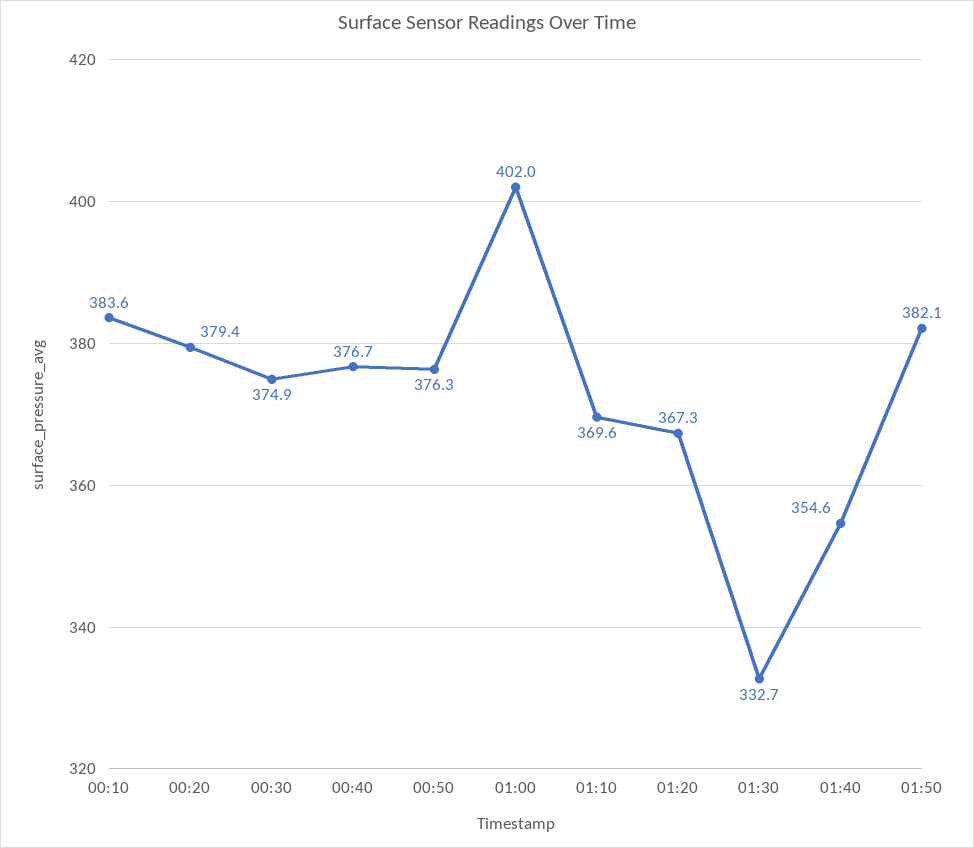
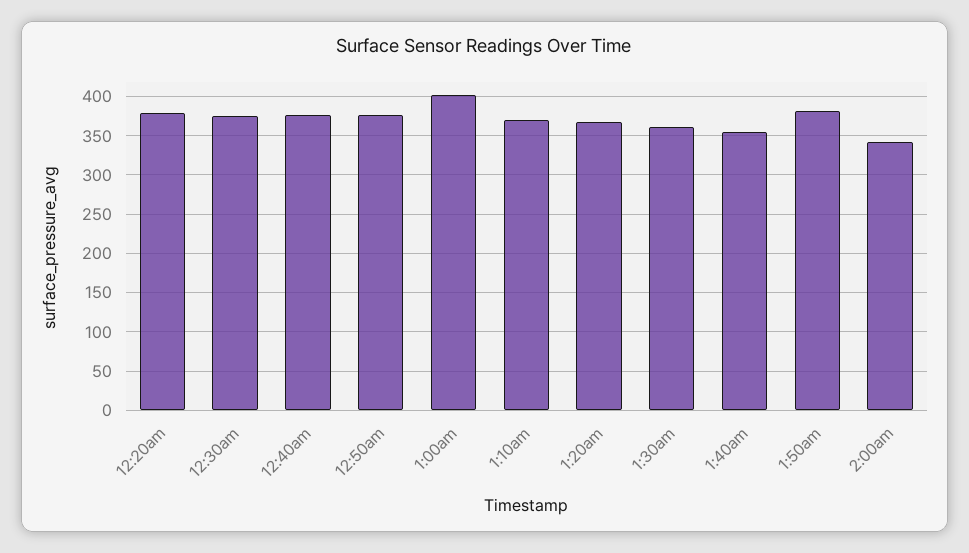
00:10: 383.6 -> none
01:30: 332.7 -> 360
2:00am: none -> 340

